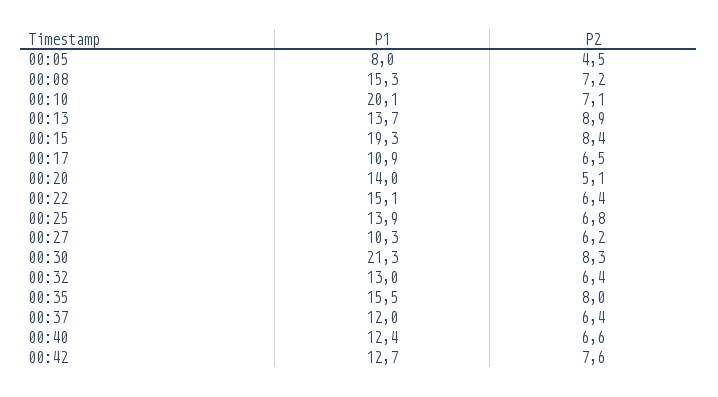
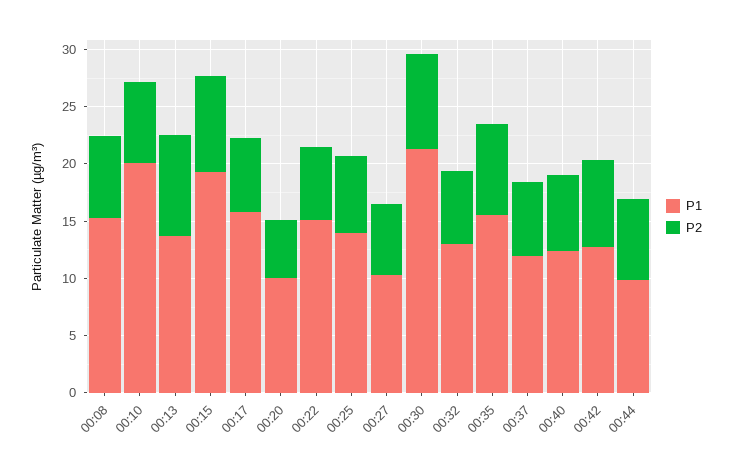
P1, 00:05: 8 -> none
P2, 00:05: 4.5 -> none
P1, 00:17: 10.9 -> 16
P1, 00:20: 14 -> 10
P1, 00:44: none -> 10
P2, 00:44: none -> 7

